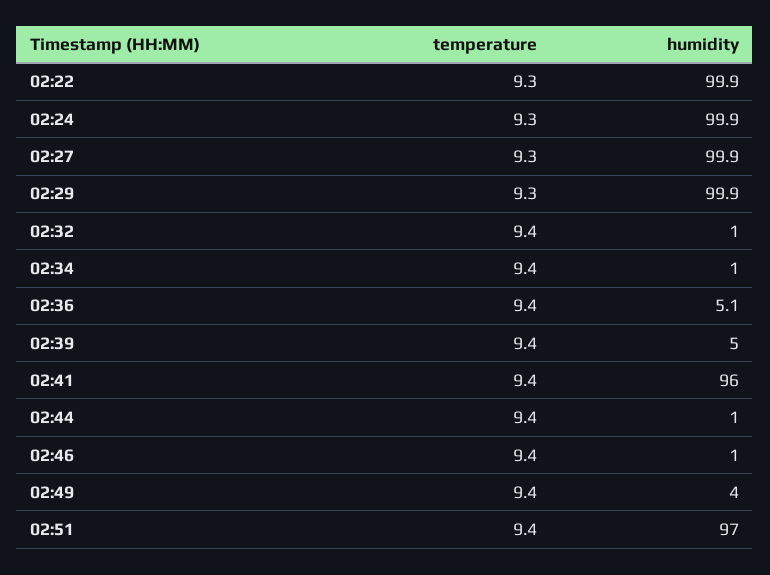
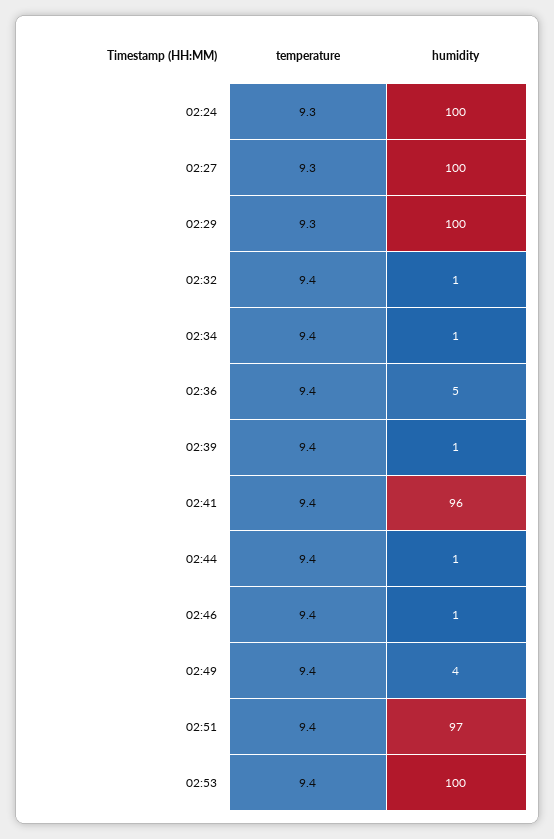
temperature, 02:22: 9.3 -> none
humidity, 02:22: 99.9 -> none
humidity, 02:39: 5 -> 1
temperature, 02:53: none -> 9.4
humidity, 02:53: none -> 100

